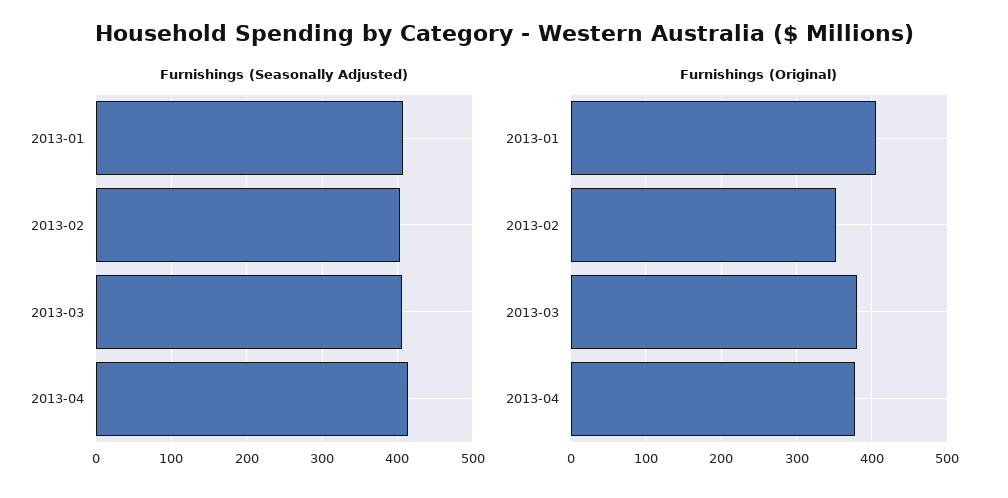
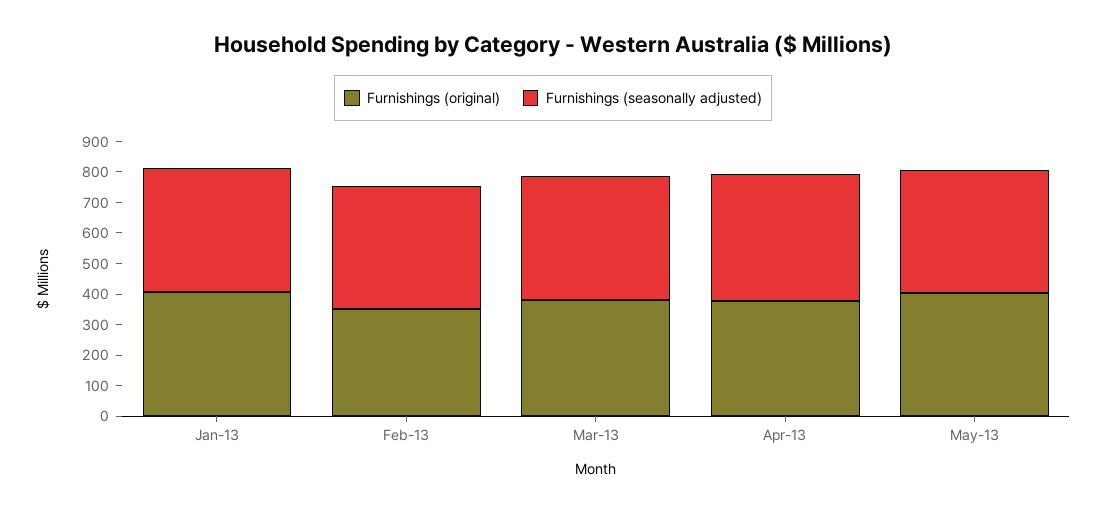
Furnishings (Original), May-13: none -> 400
Furnishings (Seasonally Adjusted), May-13: none -> 400

